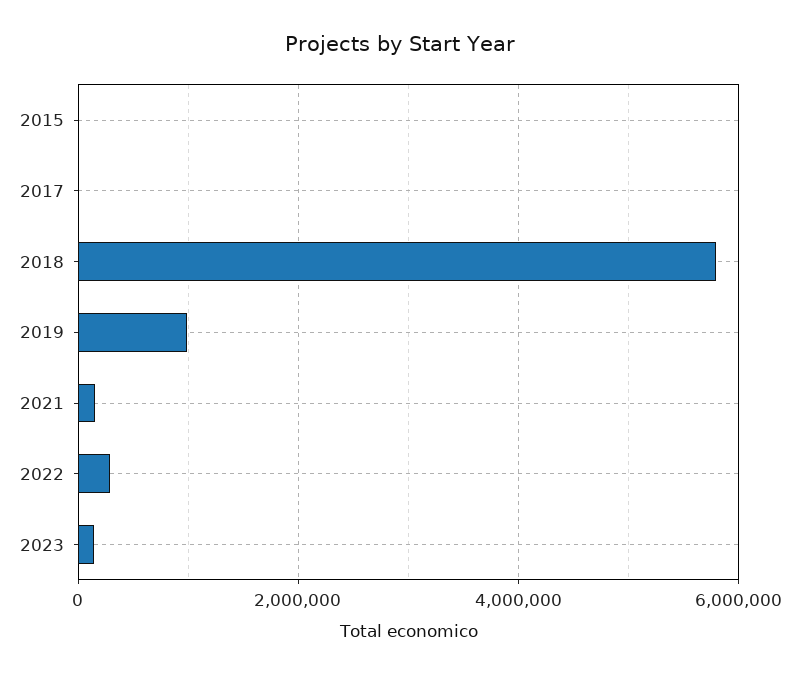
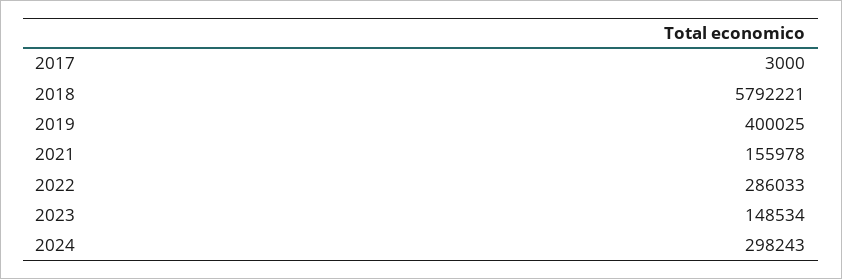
2015: 0 -> none
2019: 1000000 -> 400025
2024: none -> 298243

